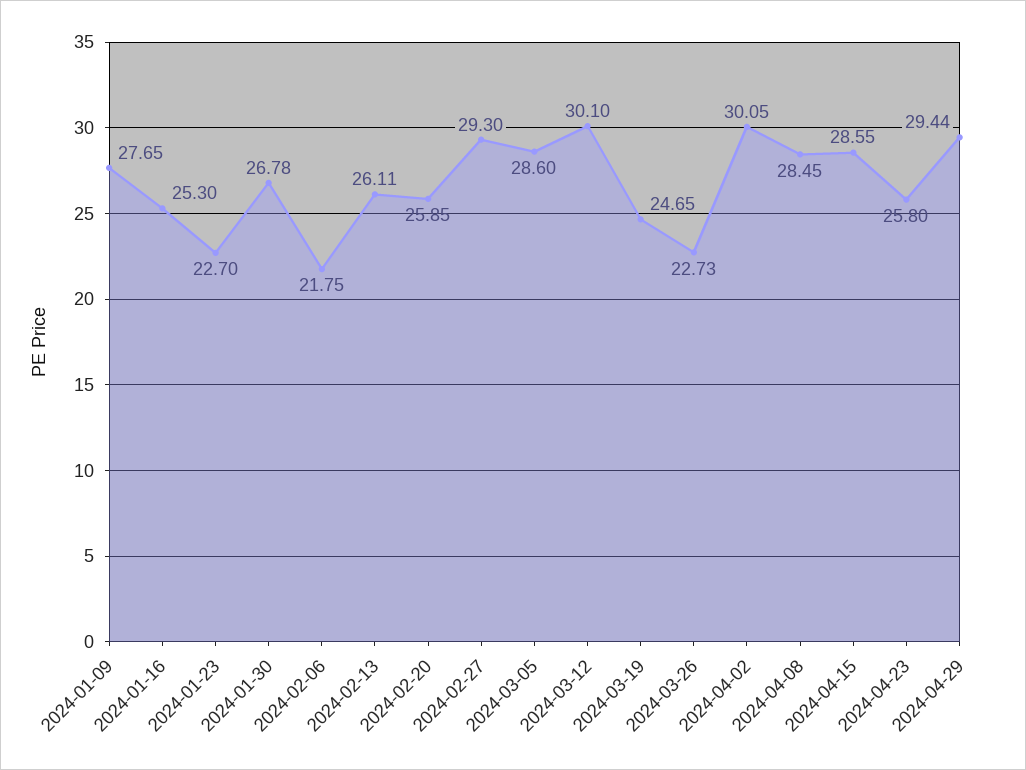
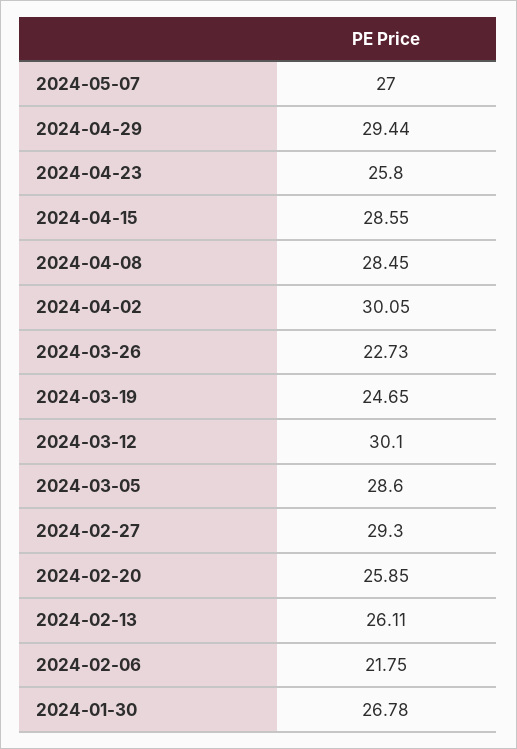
2024-01-09: 27.65 -> none
2024-01-16: 25.3 -> none
2024-01-23: 22.7 -> none
2024-05-07: none -> 27

